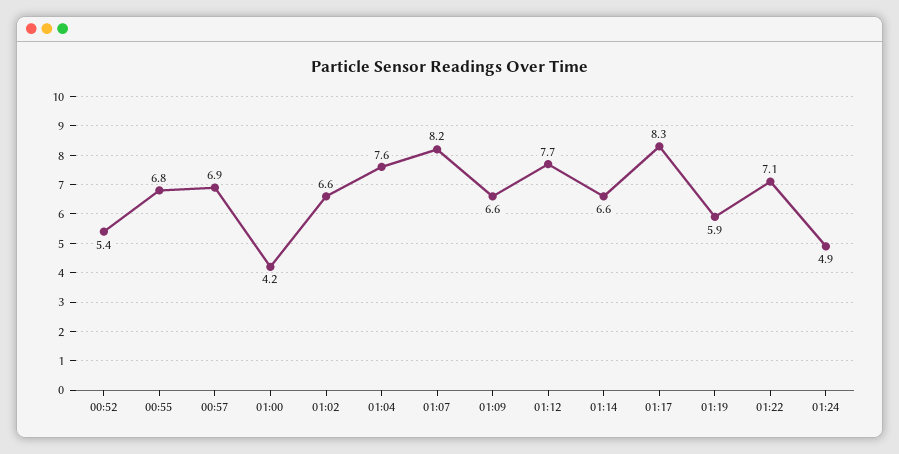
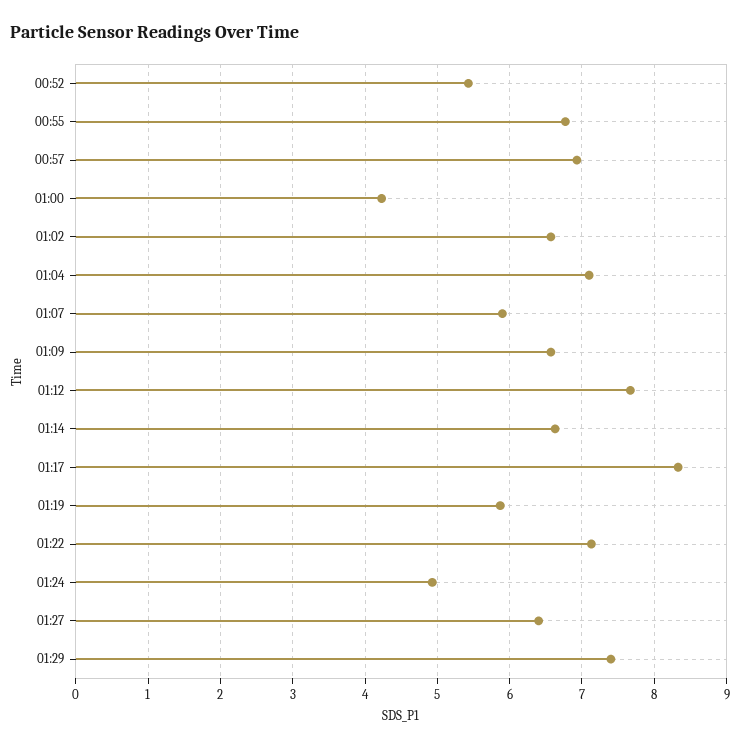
01:04: 7.6 -> 7.1
01:07: 8.2 -> 5.9
01:27: none -> 6.4
01:29: none -> 7.4

